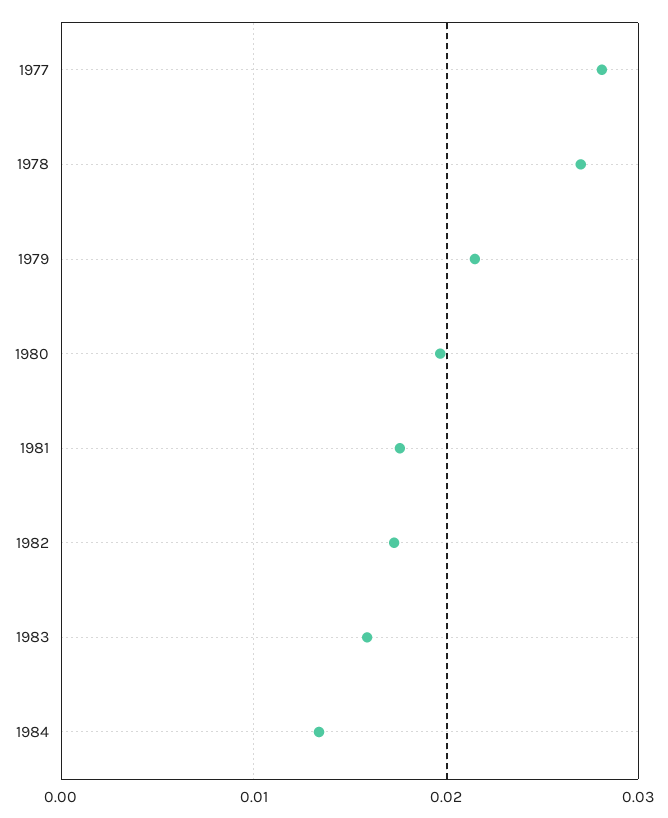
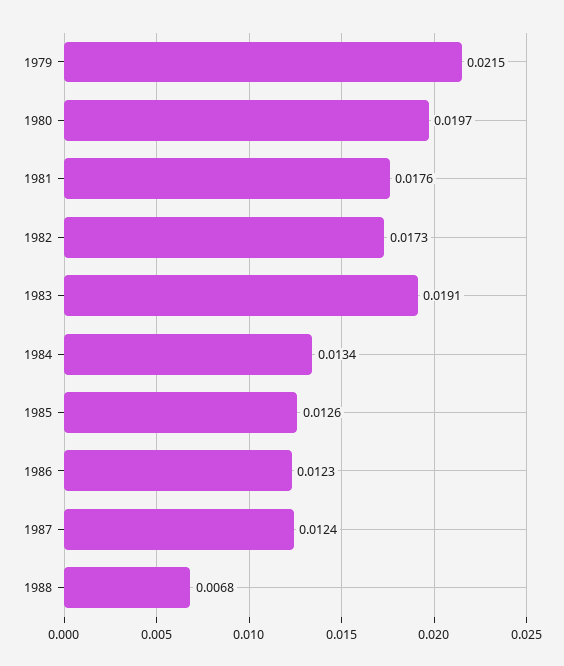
1977: 0.028 -> none
1978: 0.027 -> none
1983: 0.016 -> 0.0191
1985: none -> 0.0126
1986: none -> 0.0123
1987: none -> 0.0124
1988: none -> 0.0068

